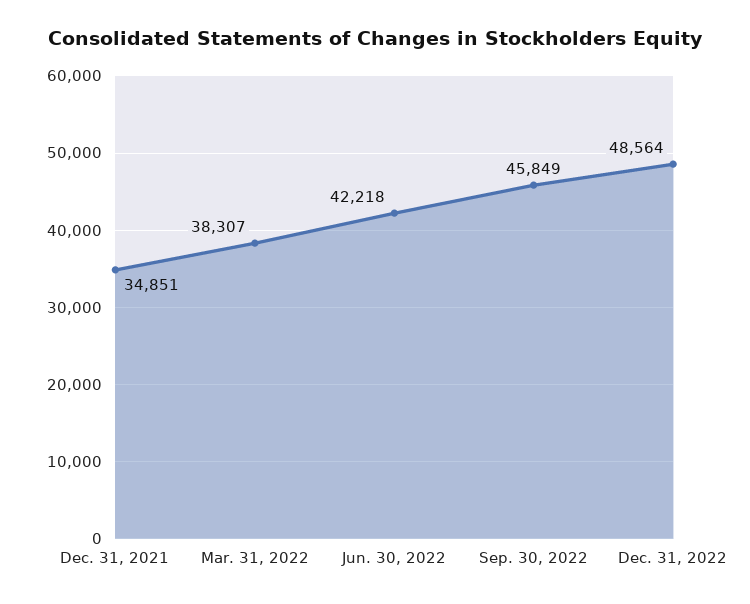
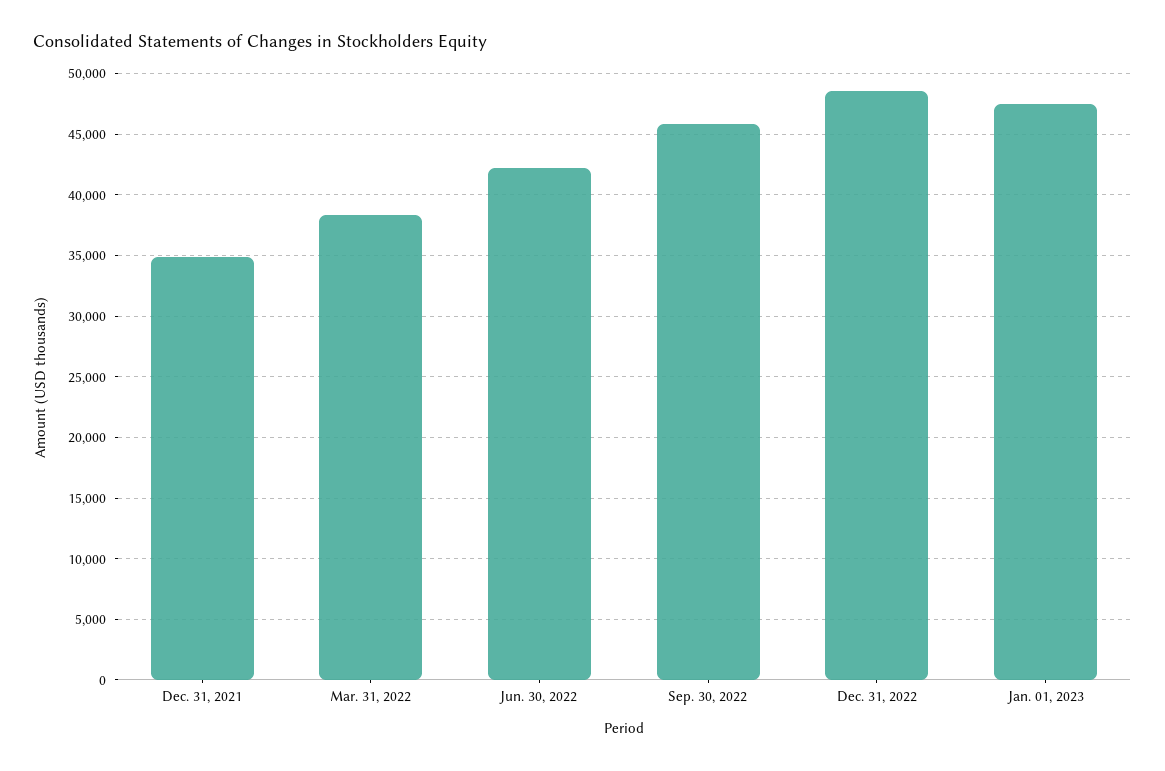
Jan. 01, 2023: none -> 47500

